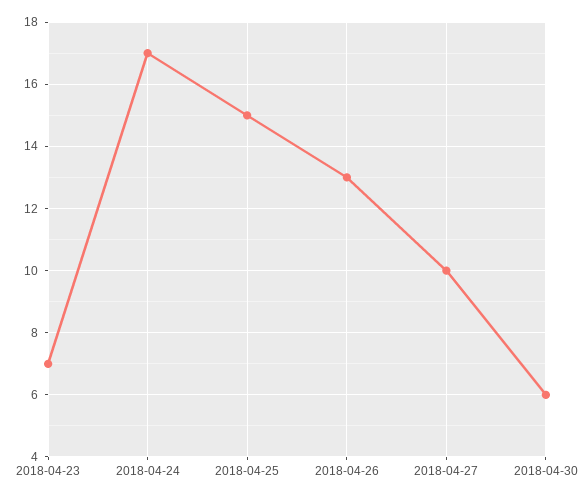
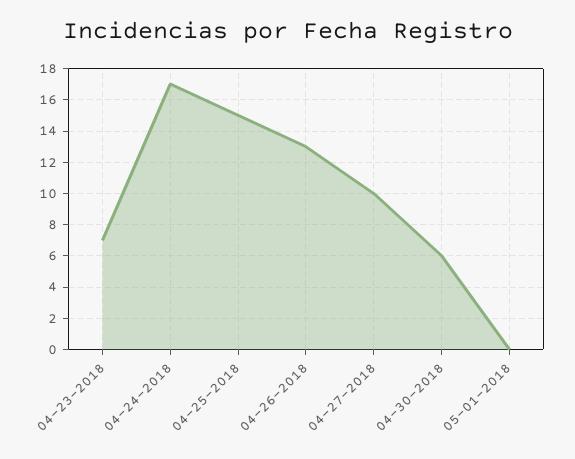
05-01-2018: none -> 0

